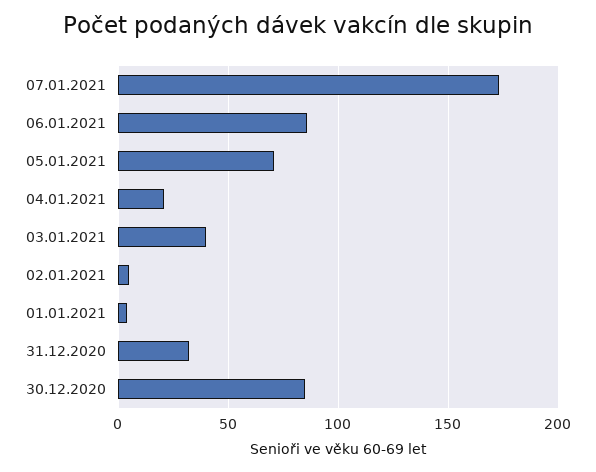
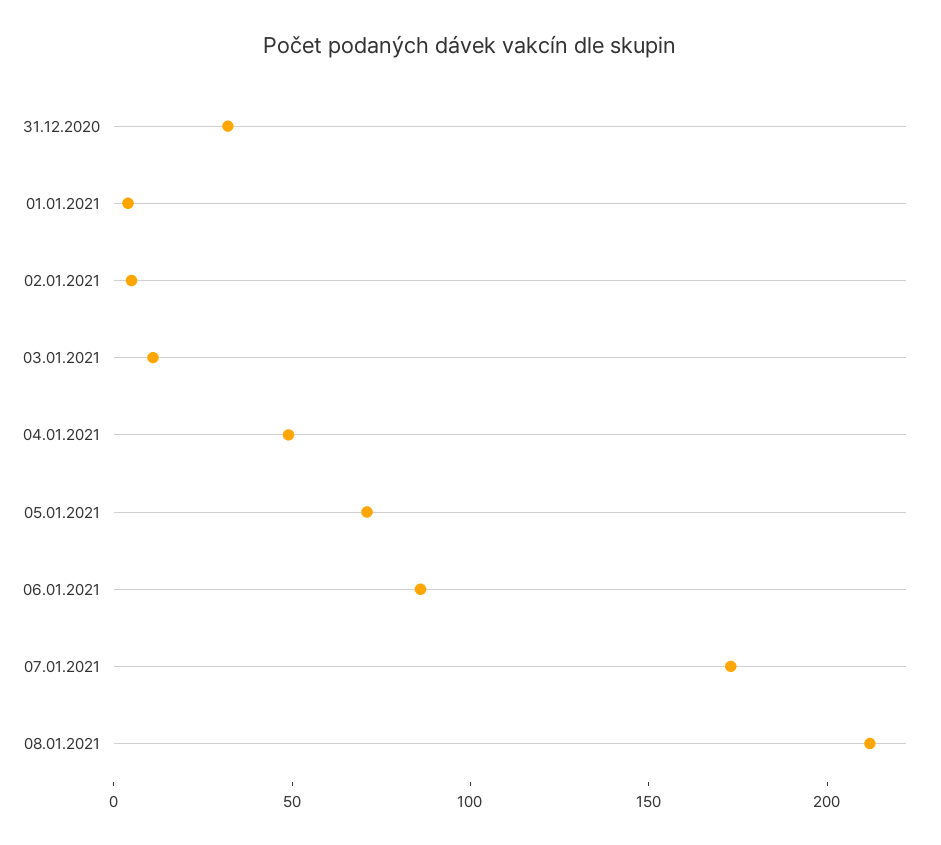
04.01.2021: 20 -> 50
03.01.2021: 40 -> 10
30.12.2020: 85 -> none
08.01.2021: none -> 210

